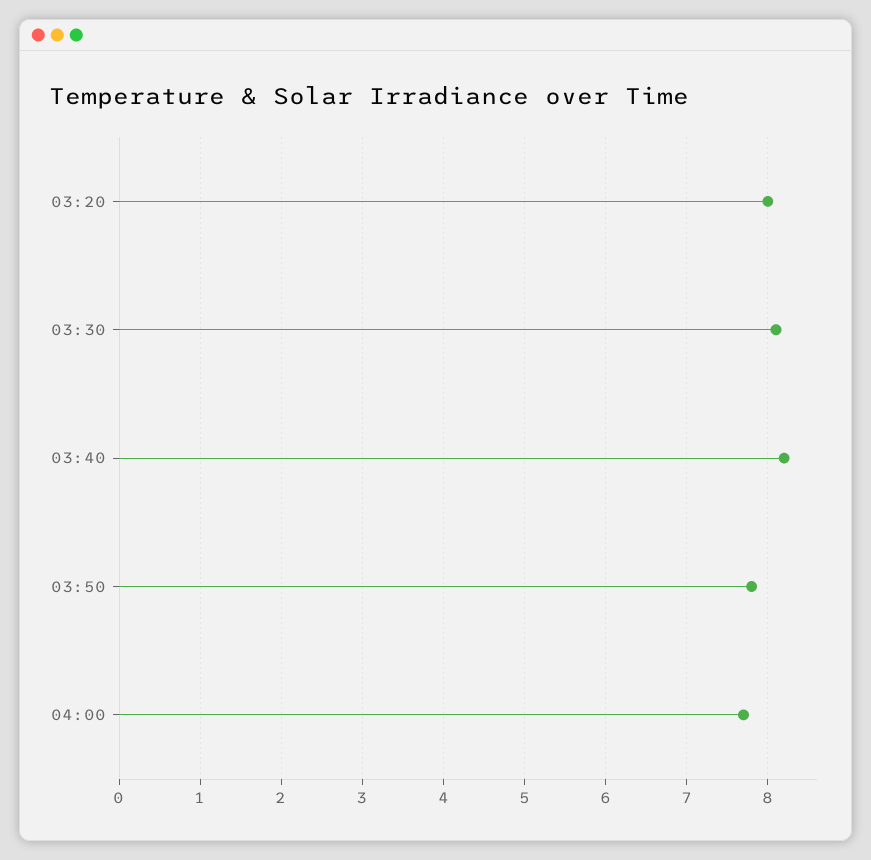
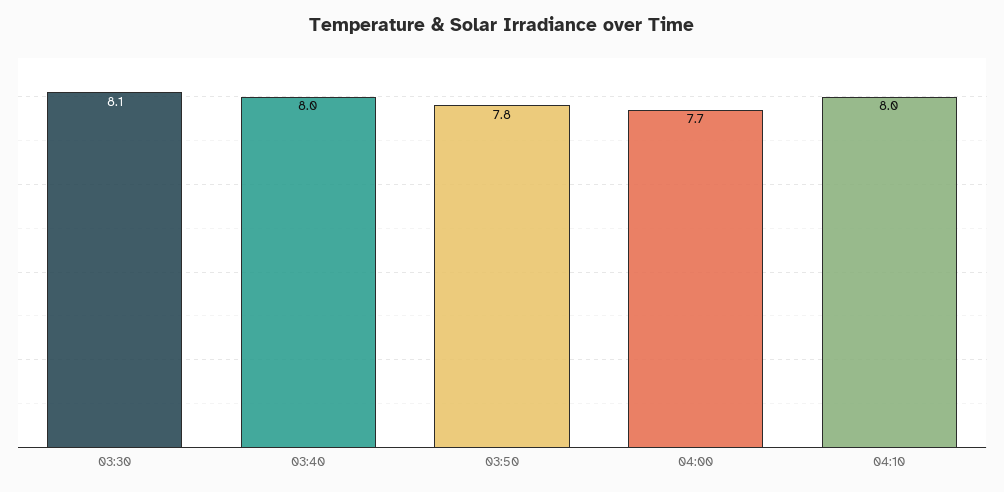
03:20: 8 -> none
03:40: 8.2 -> 8
04:10: none -> 8

